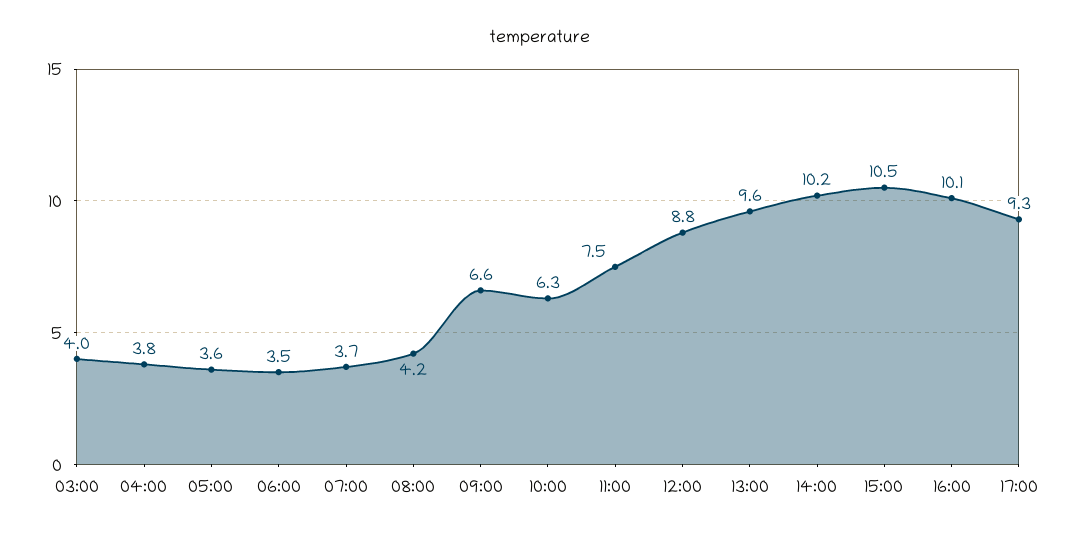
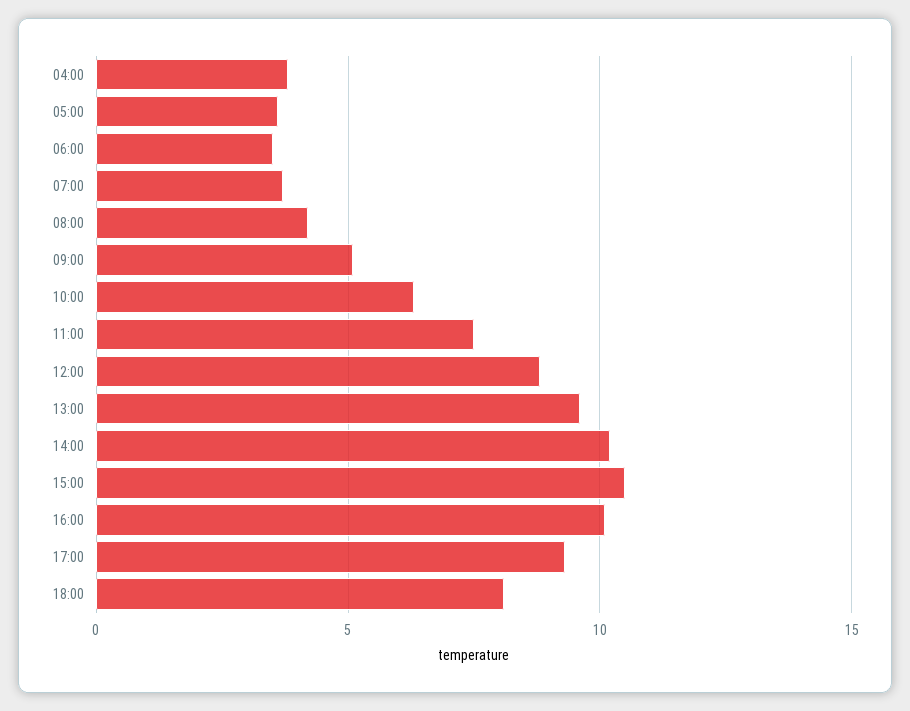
03:00: 4 -> none
09:00: 6.6 -> 5
18:00: none -> 8

